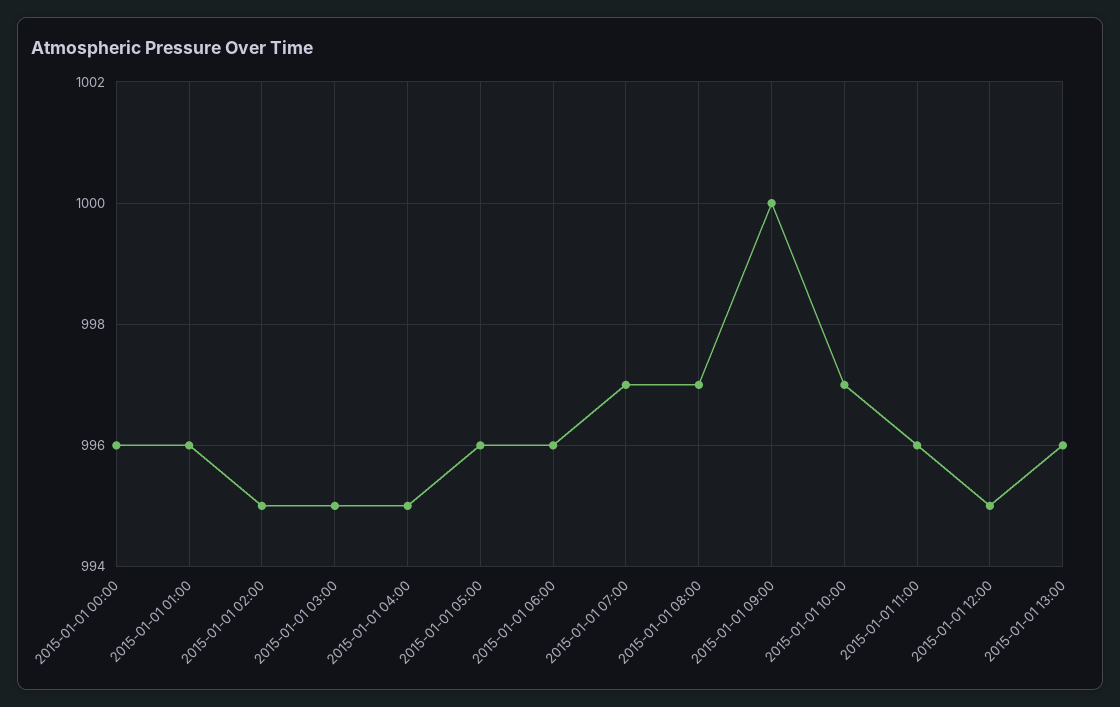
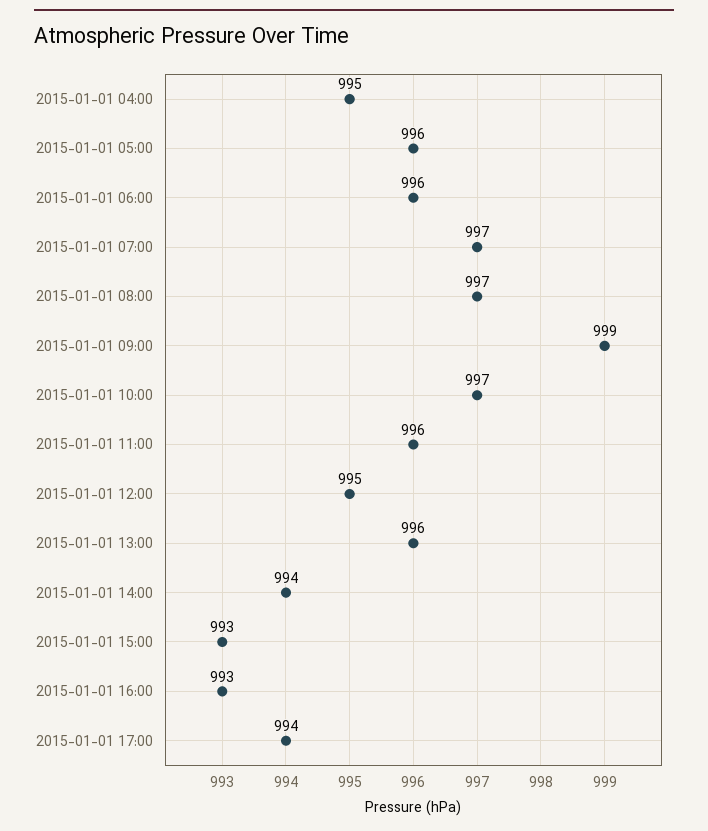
2015-01-01 00:00: 996 -> none
2015-01-01 01:00: 996 -> none
2015-01-01 02:00: 995 -> none
2015-01-01 03:00: 995 -> none
2015-01-01 09:00: 1000 -> 999
2015-01-01 14:00: none -> 994
2015-01-01 15:00: none -> 993
2015-01-01 16:00: none -> 993
2015-01-01 17:00: none -> 994

